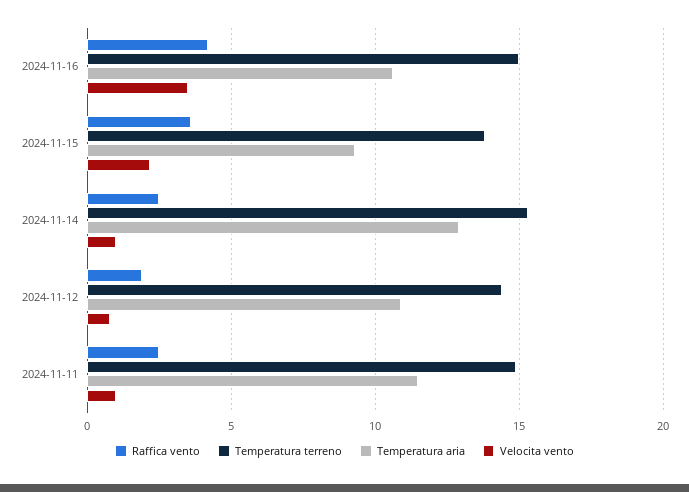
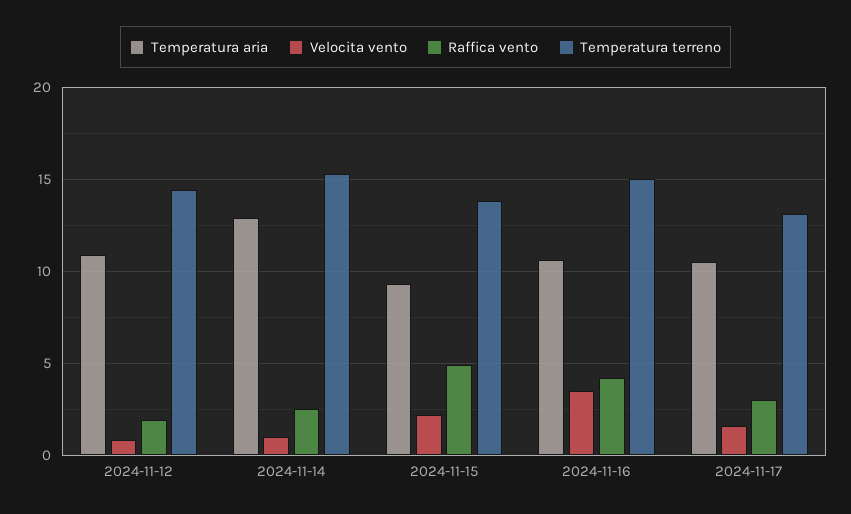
Raffica vento, 2024-11-15: 3.5 -> 5
Raffica vento, 2024-11-11: 2.5 -> none
Temperatura terreno, 2024-11-11: 15 -> none
Temperatura aria, 2024-11-11: 11.5 -> none
Velocita vento, 2024-11-11: 1 -> none
Temperatura aria, 2024-11-17: none -> 10.5
Velocita vento, 2024-11-17: none -> 1.5
Raffica vento, 2024-11-17: none -> 3
Temperatura terreno, 2024-11-17: none -> 13

